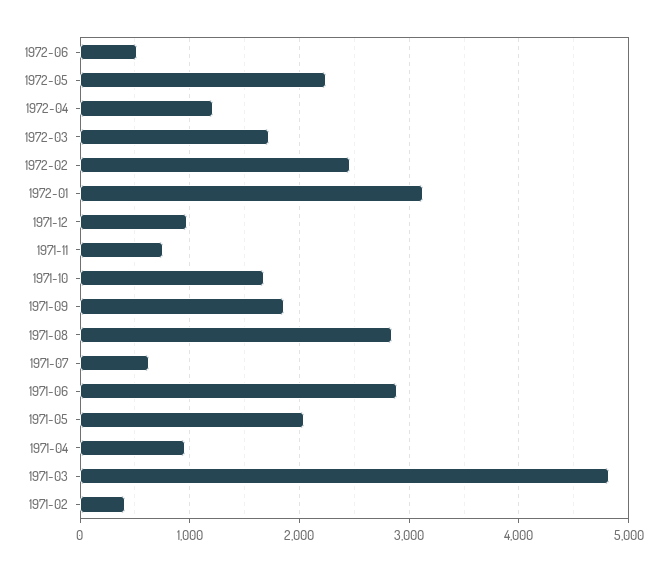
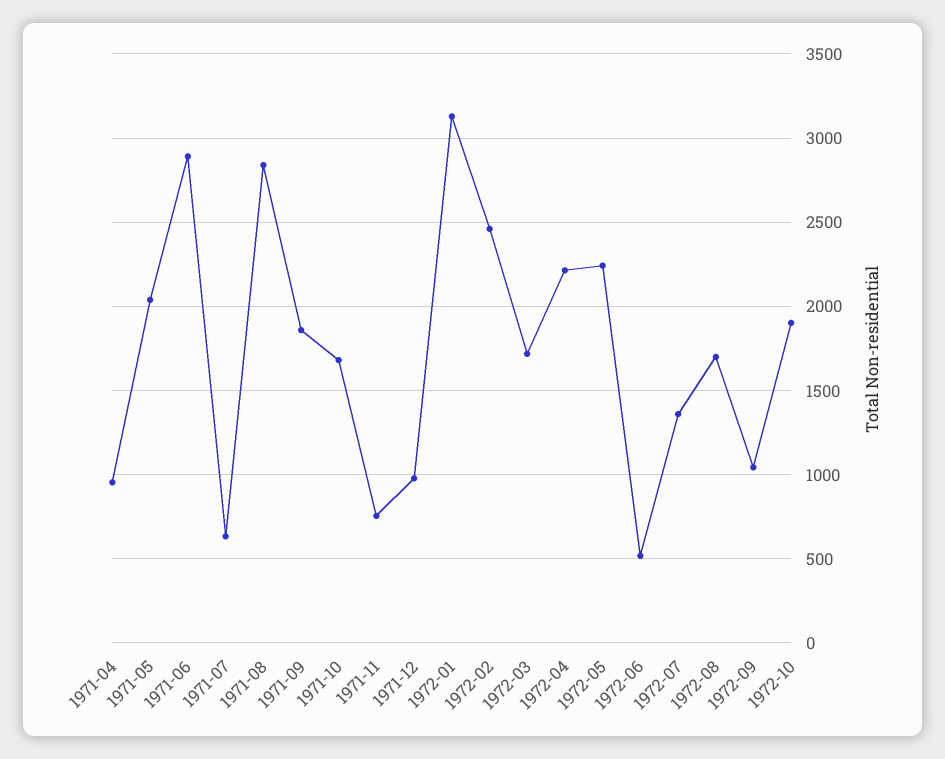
1972-04: 1200 -> 2200
1971-03: 4800 -> none
1971-02: 400 -> none
1972-07: none -> 1350
1972-08: none -> 1700
1972-09: none -> 1050
1972-10: none -> 1900

